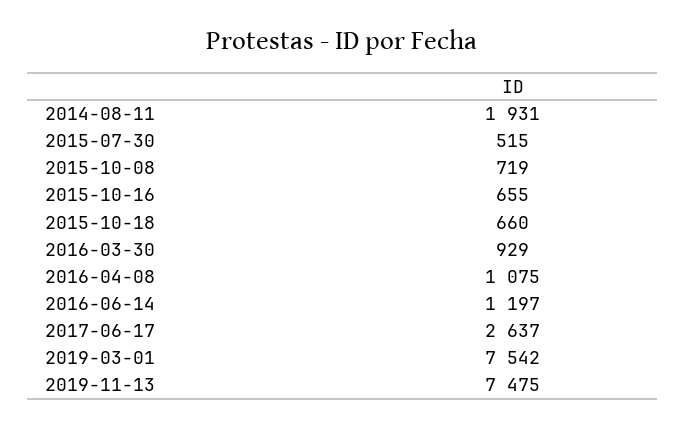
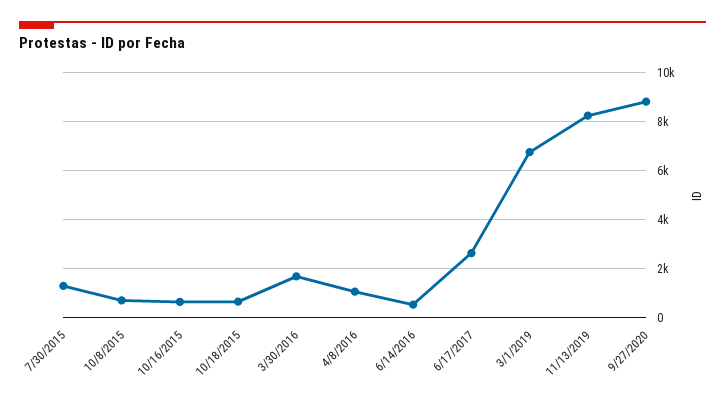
2014-08-11: 1931 -> none
2015-07-30: 515 -> 1250
2016-03-30: 929 -> 1750
2016-06-14: 1197 -> 500
2019-03-01: 7542 -> 6750
2019-11-13: 7475 -> 8250
9/27/2020: none -> 8750

